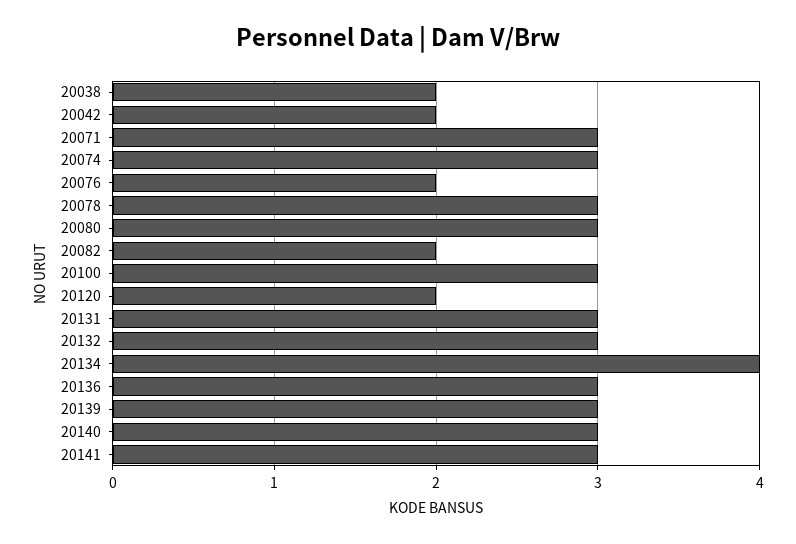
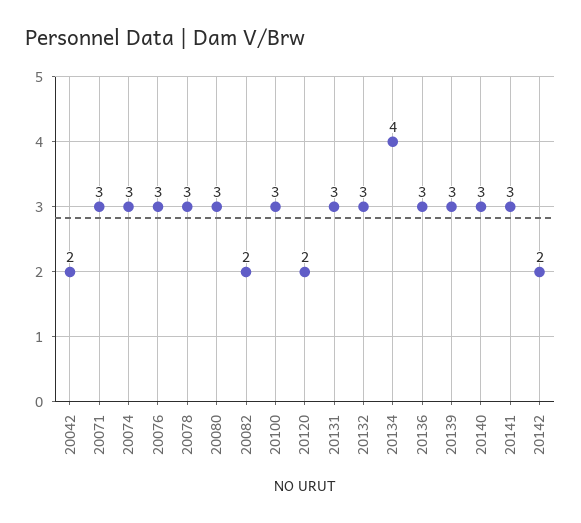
20038: 2 -> none
20076: 2 -> 3
20142: none -> 2

